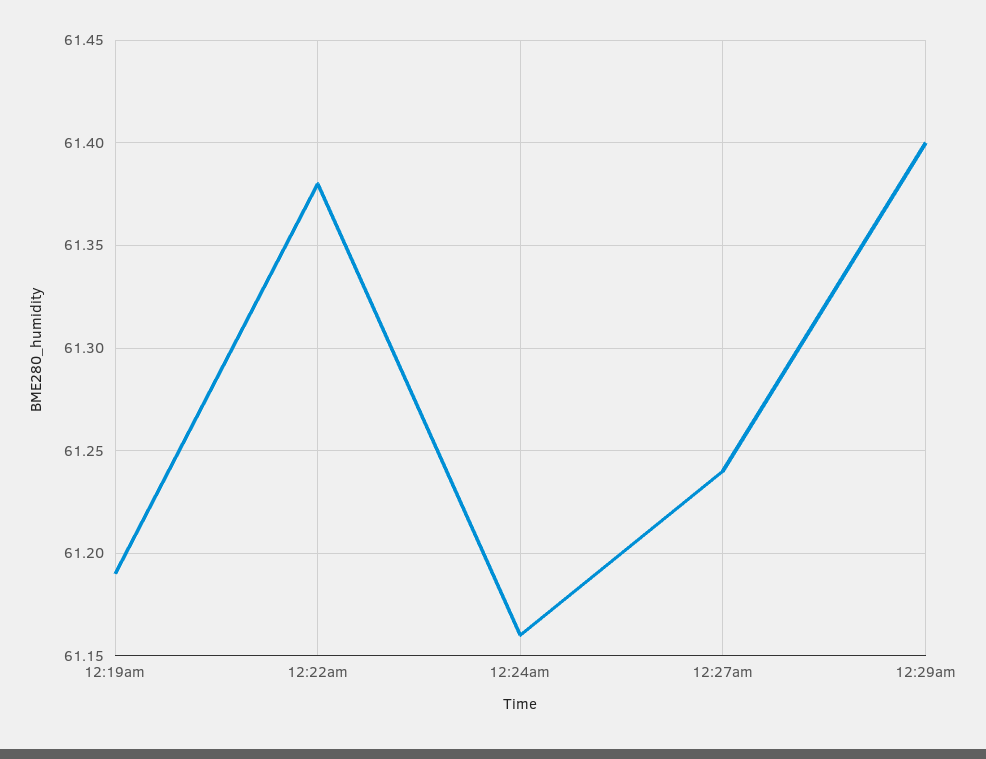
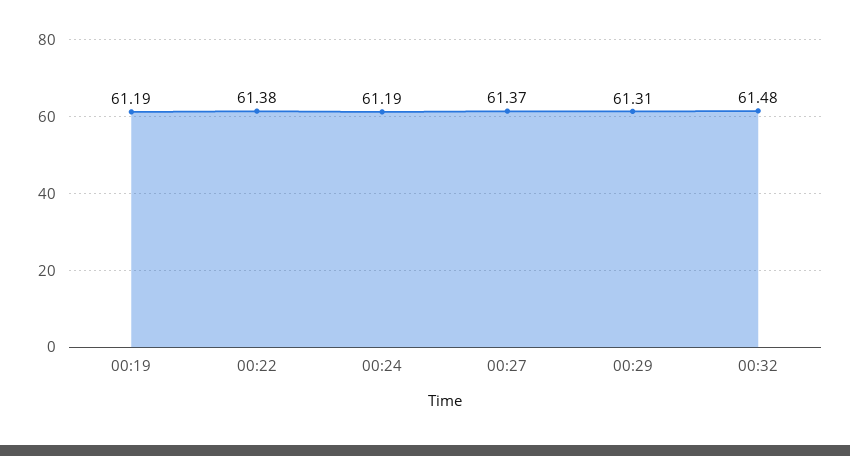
12:24am: 61.16 -> 61.19
12:27am: 61.24 -> 61.37
12:29am: 61.4 -> 61.31
00:32: none -> 61.48

